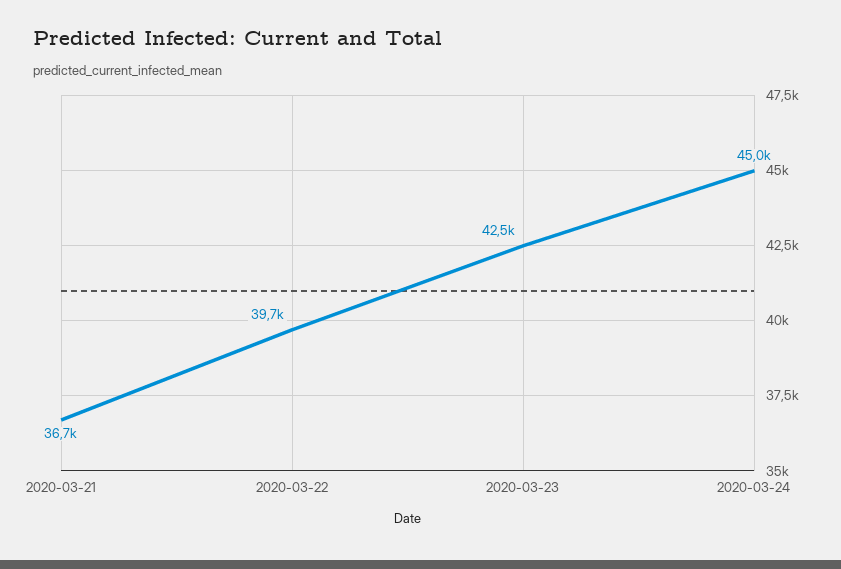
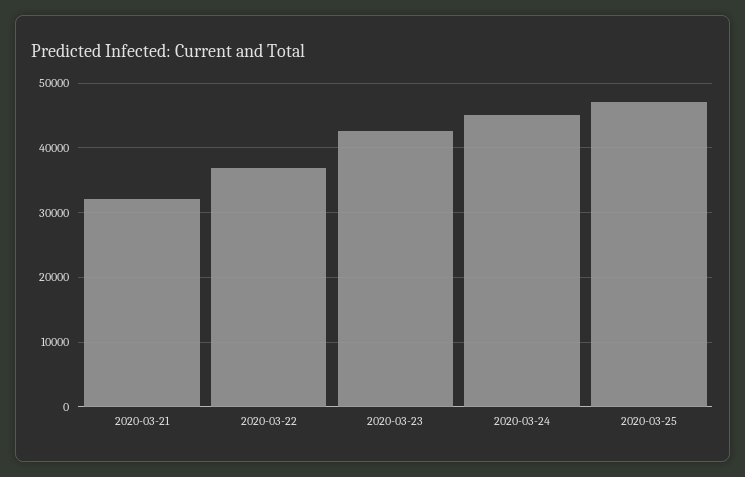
2020-03-21: 36700 -> 32000
2020-03-22: 39700 -> 37000
2020-03-25: none -> 47000

